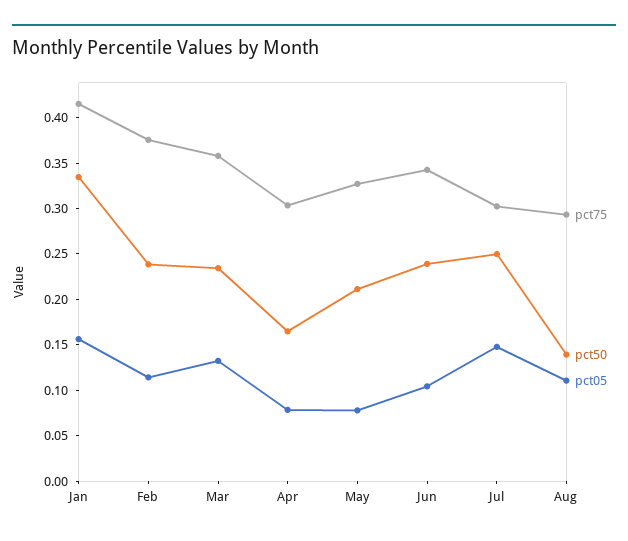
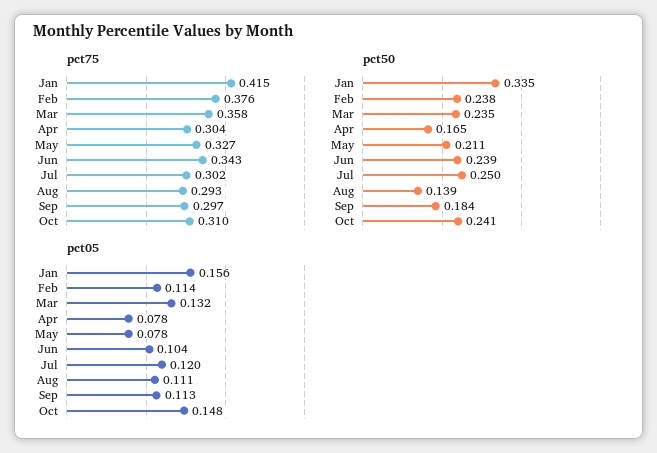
pct05, Jul: 0.15 -> 0.12
pct75, Sep: none -> 0.297
pct75, Oct: none -> 0.31
pct50, Sep: none -> 0.184
pct50, Oct: none -> 0.241
pct05, Sep: none -> 0.113
pct05, Oct: none -> 0.148

